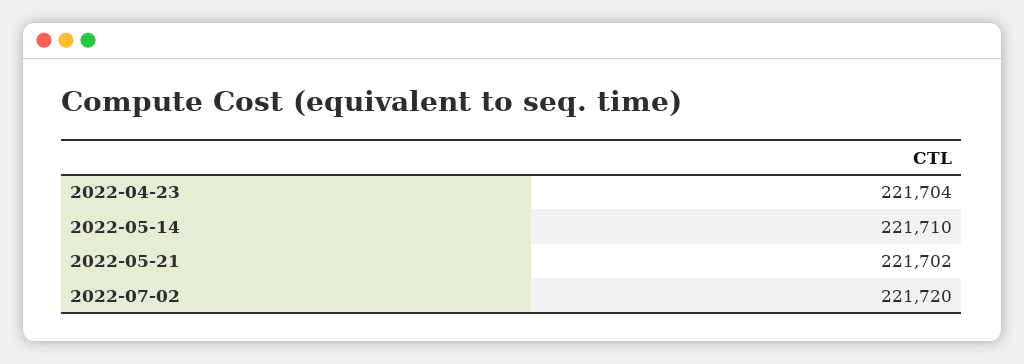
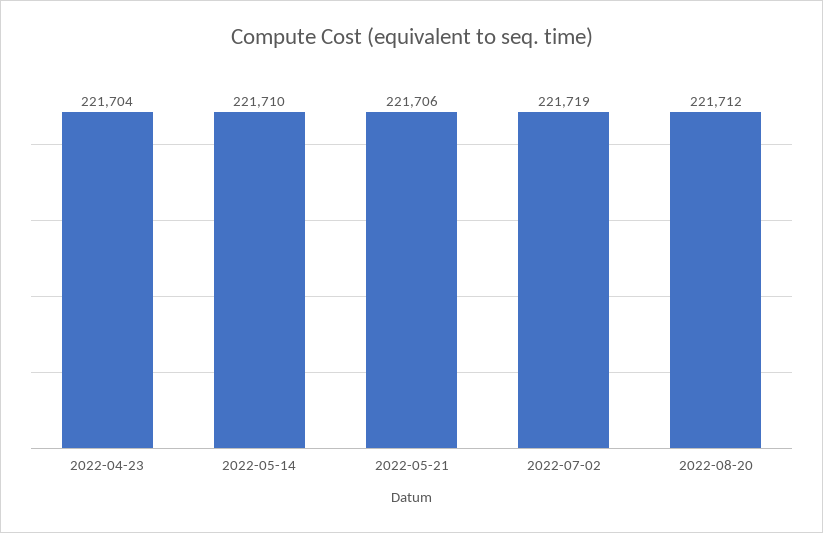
2022-05-21: 221702 -> 221706
2022-07-02: 221720 -> 221719
2022-08-20: none -> 221712

